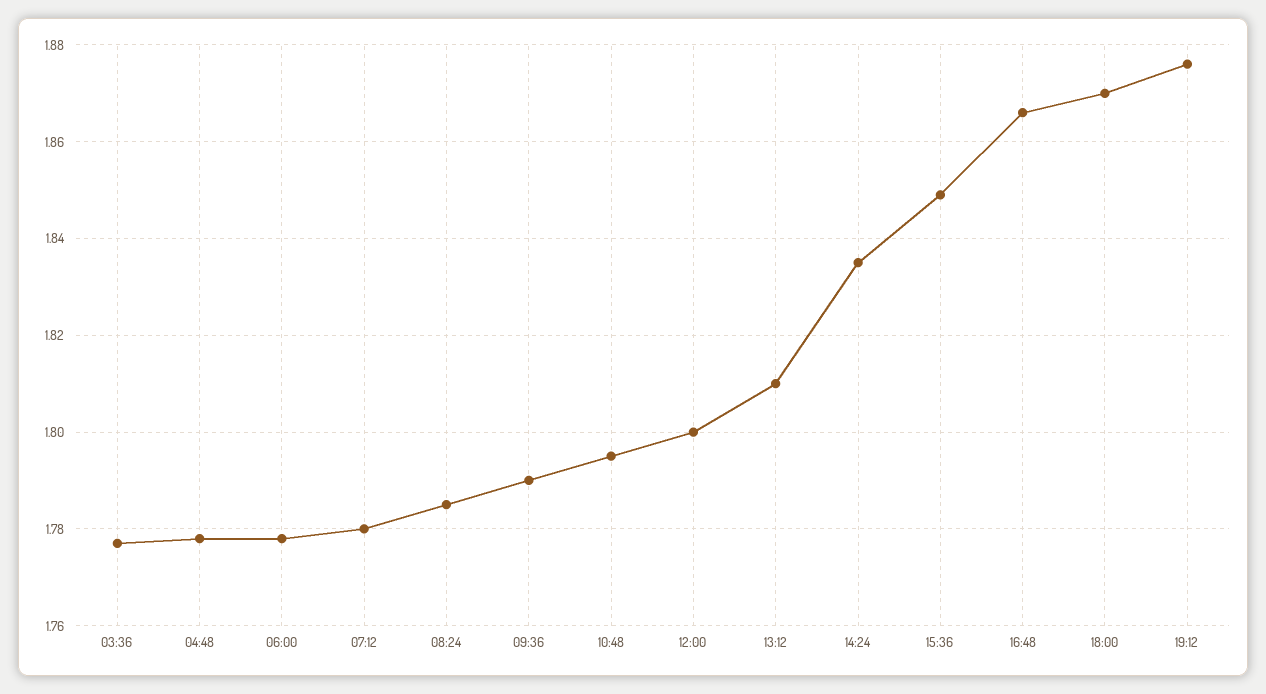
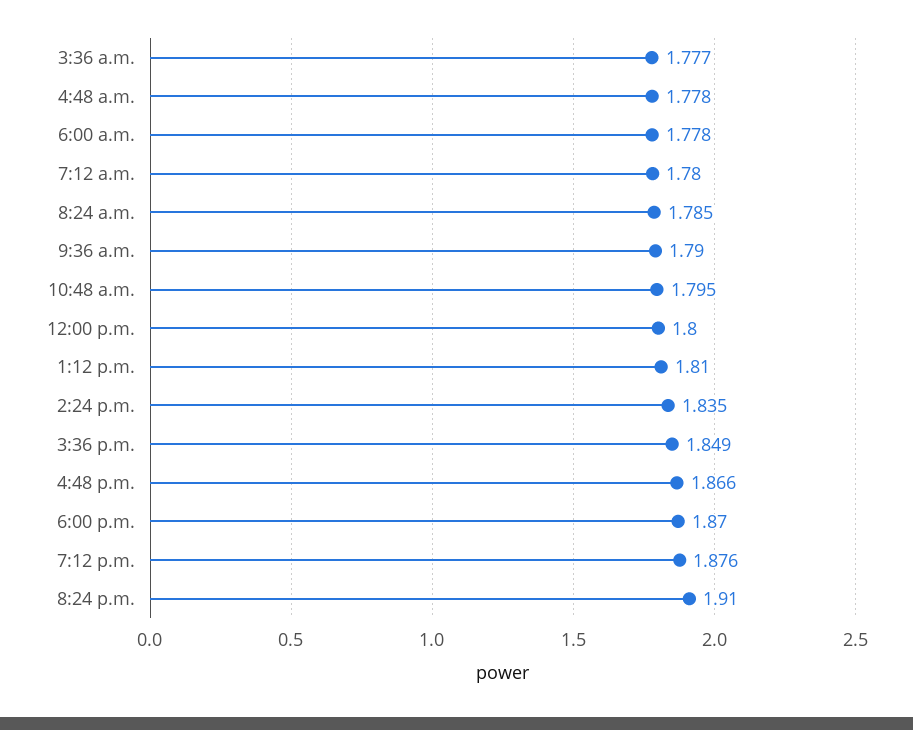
8:24 p.m.: none -> 1.91

